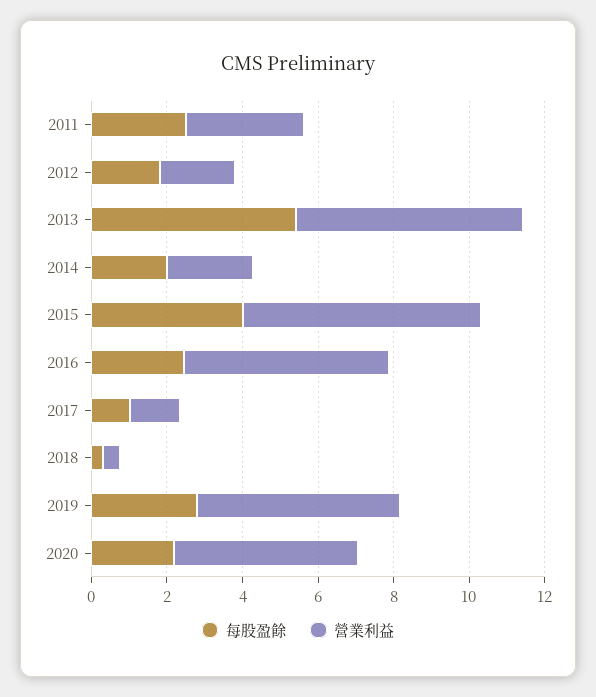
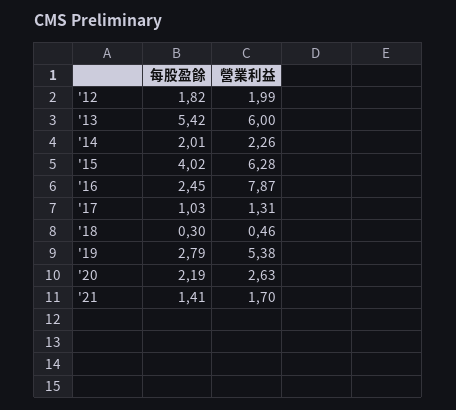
每股盈餘, 2011: 2.5 -> none
營業利益, 2011: 3 -> none
營業利益, 2016: 5.5 -> 7.87
營業利益, 2020: 5 -> 2.63
每股盈餘, '21: none -> 1.41
營業利益, '21: none -> 1.7

